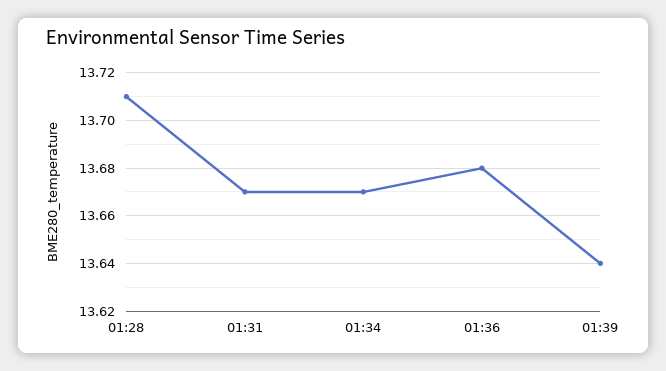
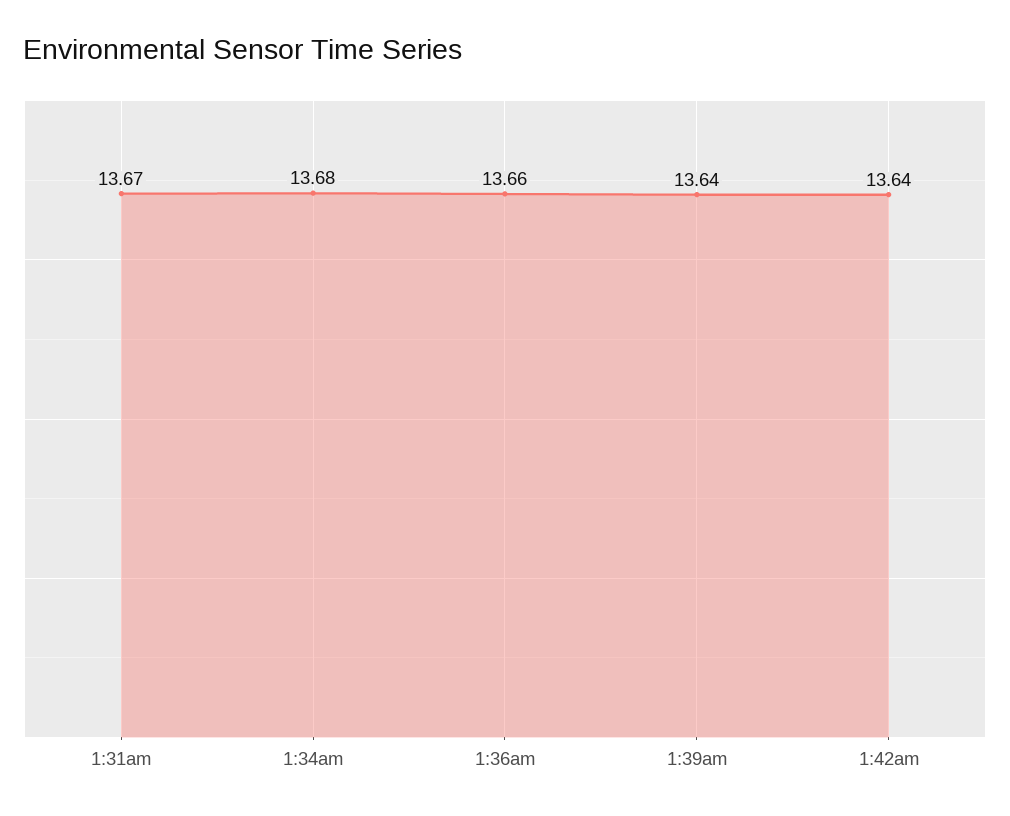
01:28: 13.71 -> none
01:34: 13.67 -> 13.68
01:36: 13.68 -> 13.66
1:42am: none -> 13.64

